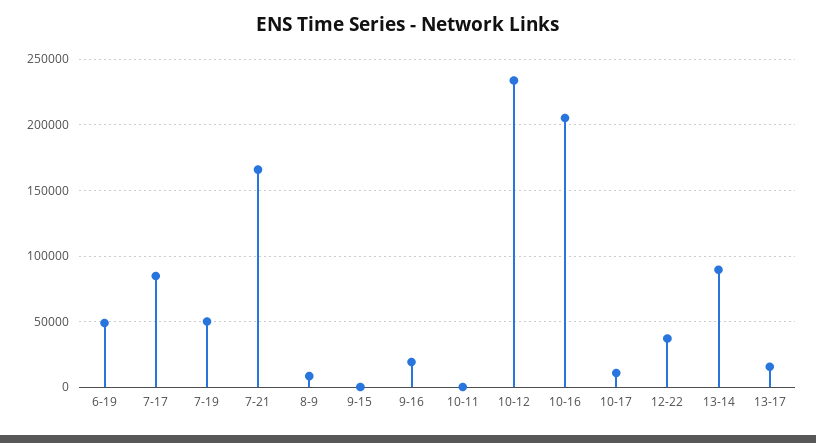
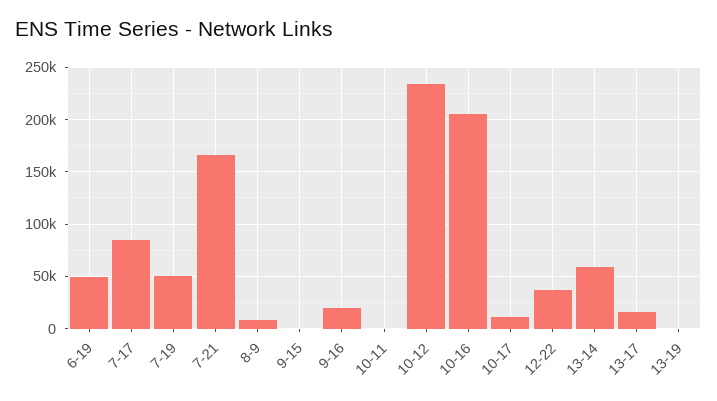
13-14: 90000 -> 60000
13-19: none -> 0

